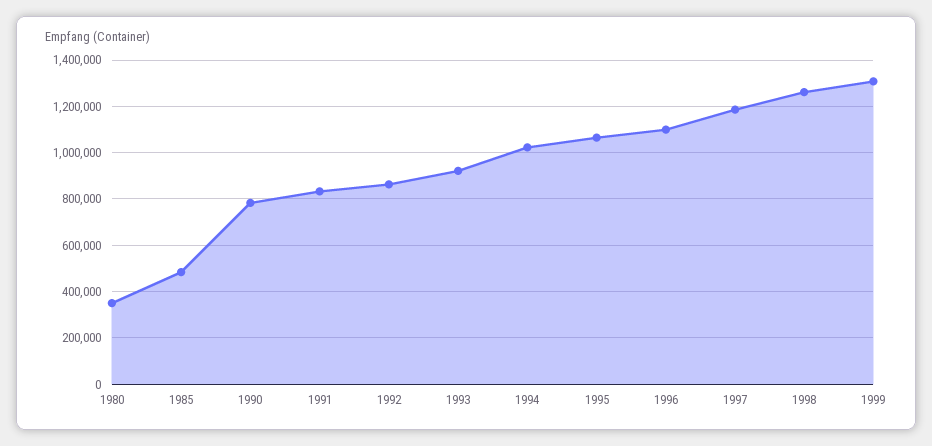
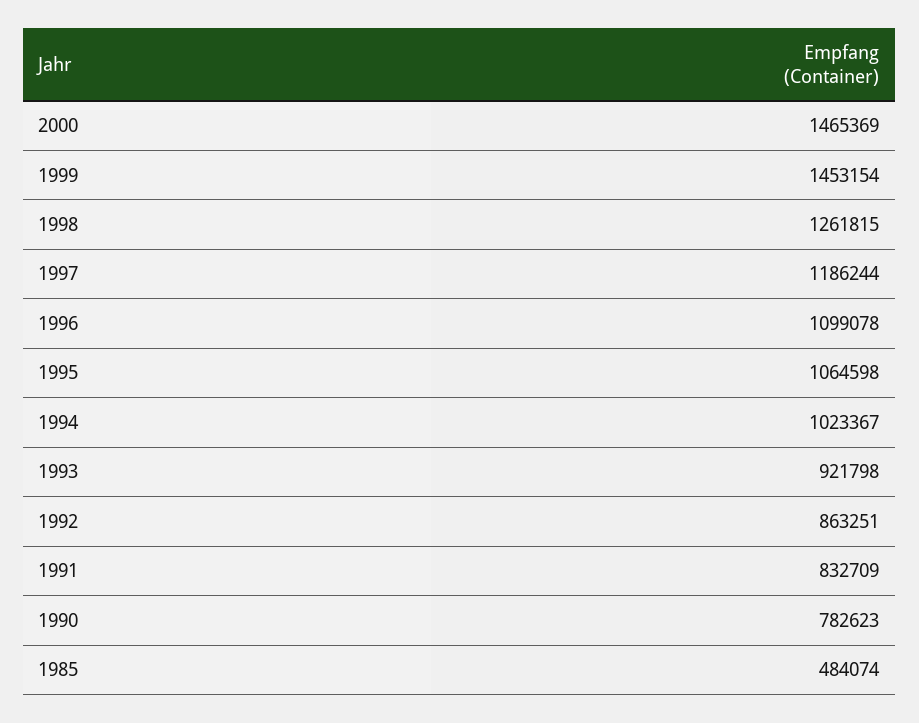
1980: 350000 -> none
1999: 1300000 -> 1453154
2000: none -> 1465369

